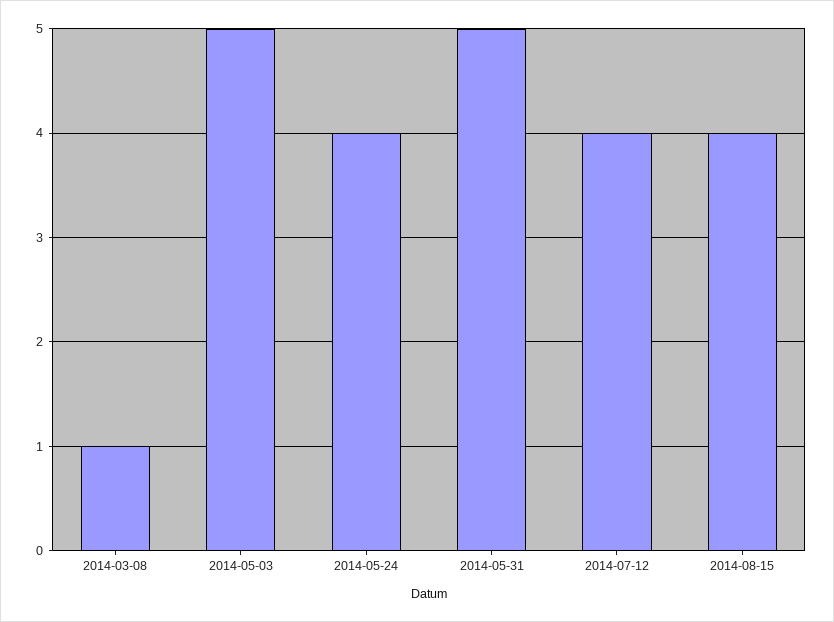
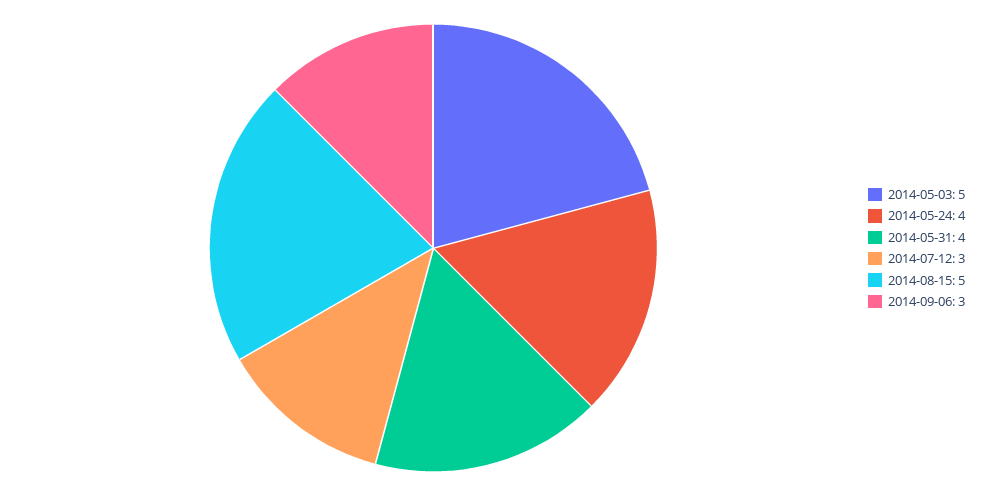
2014-03-08: 1 -> none
2014-05-31: 5 -> 4
2014-07-12: 4 -> 3
2014-08-15: 4 -> 5
2014-09-06: none -> 3

